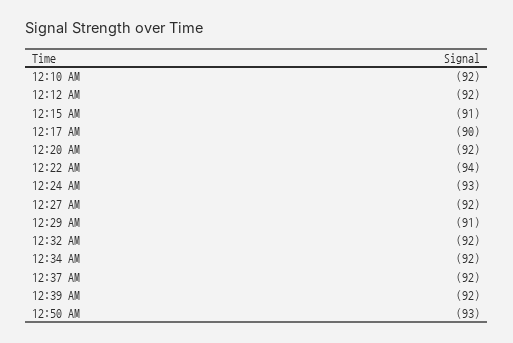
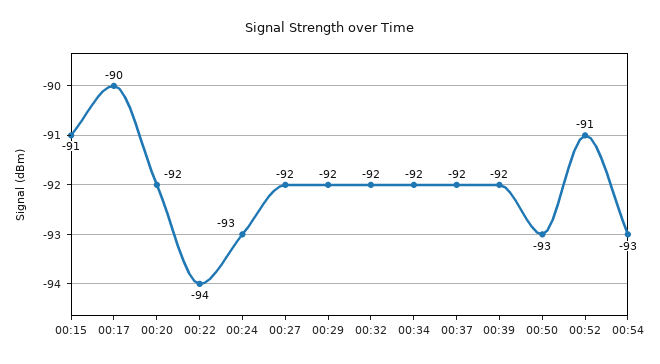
12:10 AM: -92 -> none
12:12 AM: -92 -> none
12:29 AM: -91 -> -92
00:52: none -> -91
00:54: none -> -93

